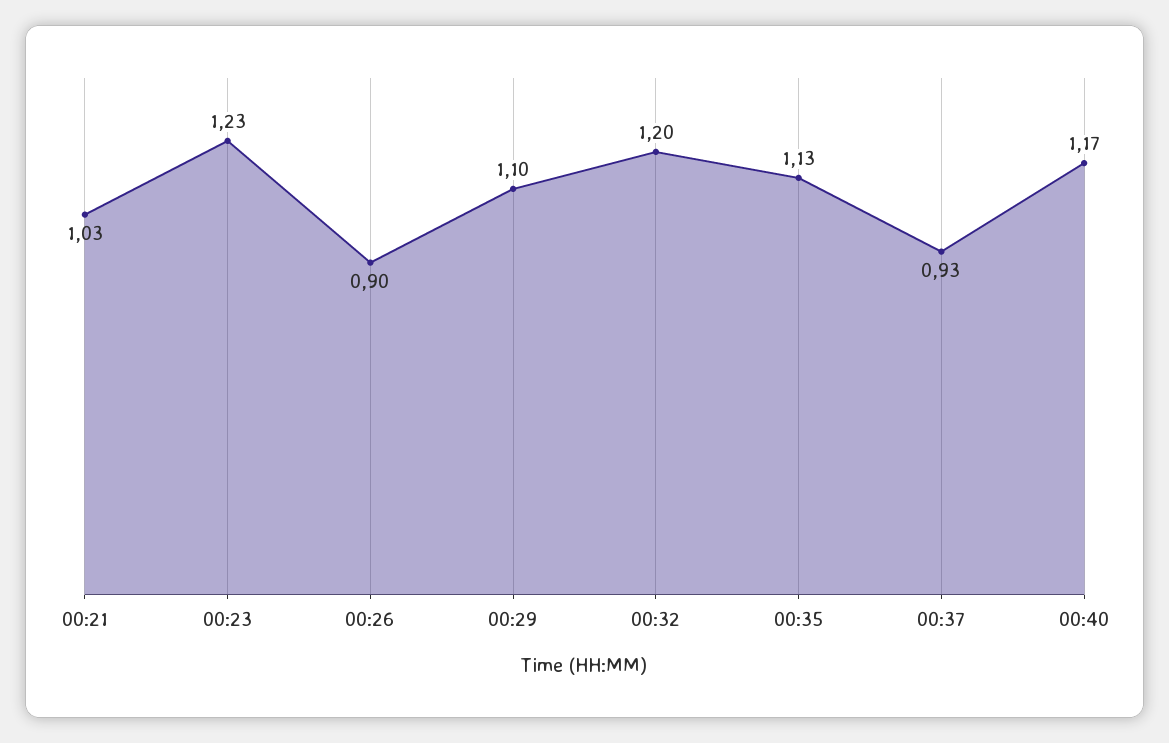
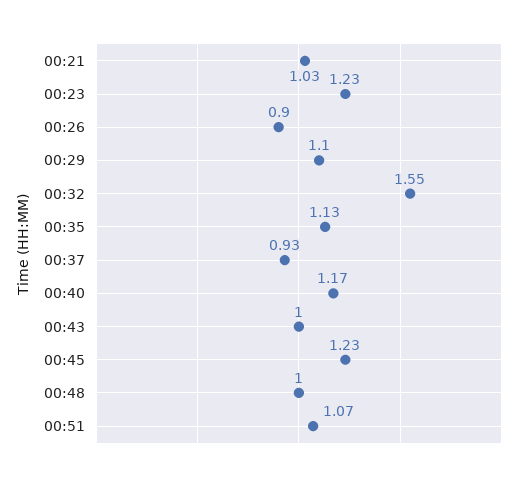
00:32: 1.2 -> 1.55
00:43: none -> 1
00:45: none -> 1.23
00:48: none -> 1
00:51: none -> 1.07

